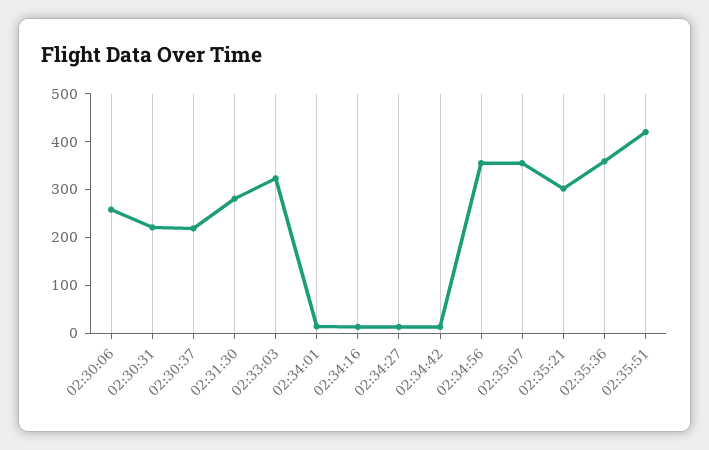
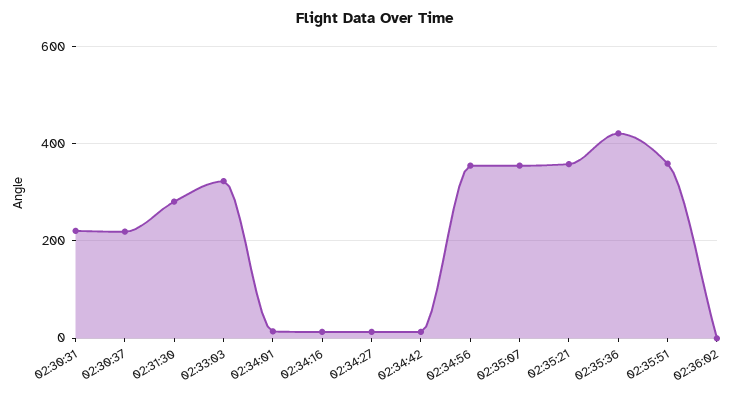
02:30:06: 260 -> none
02:35:21: 300 -> 360
02:35:36: 360 -> 420
02:35:51: 420 -> 360
02:36:02: none -> 0

